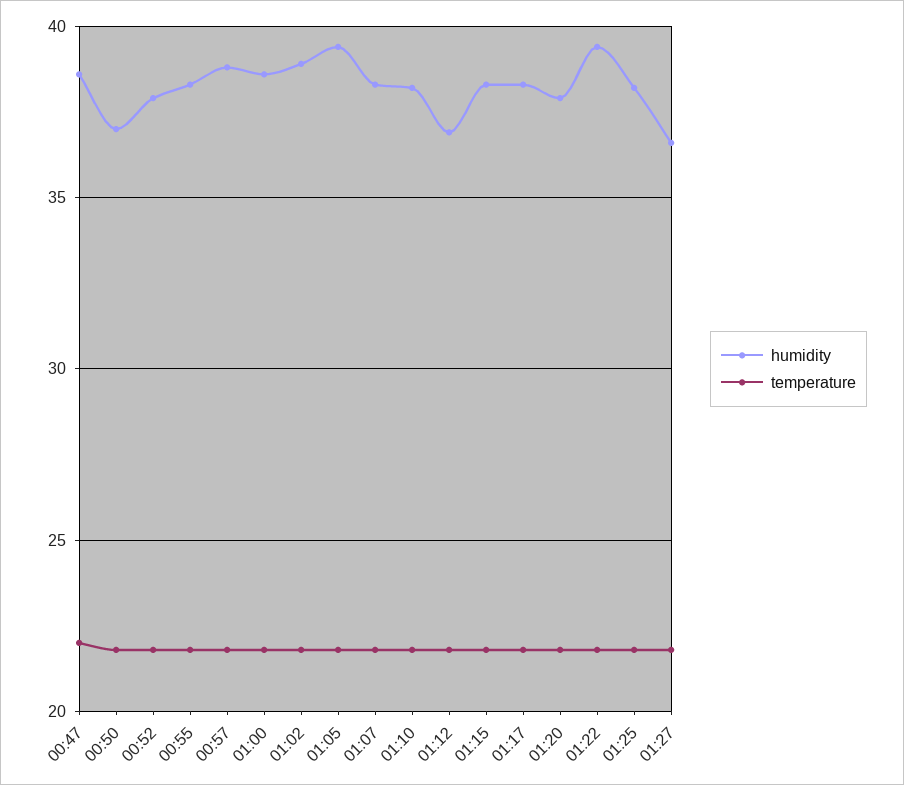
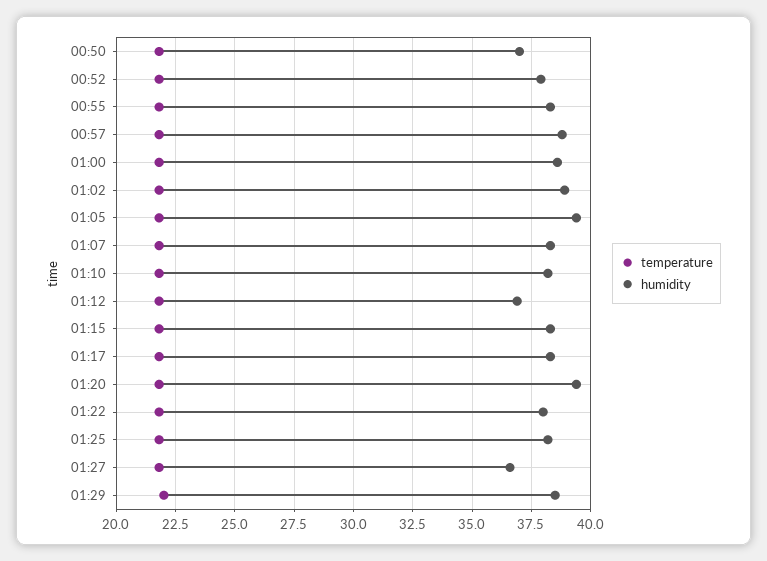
humidity, 00:47: 38.5 -> none
temperature, 00:47: 22 -> none
humidity, 01:20: 38 -> 39.5
humidity, 01:22: 39.5 -> 38
temperature, 01:29: none -> 22
humidity, 01:29: none -> 38.5

